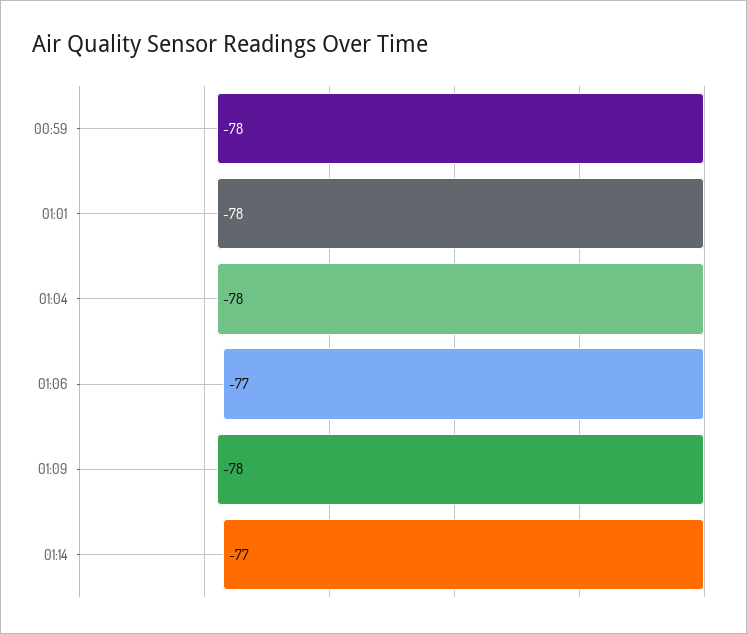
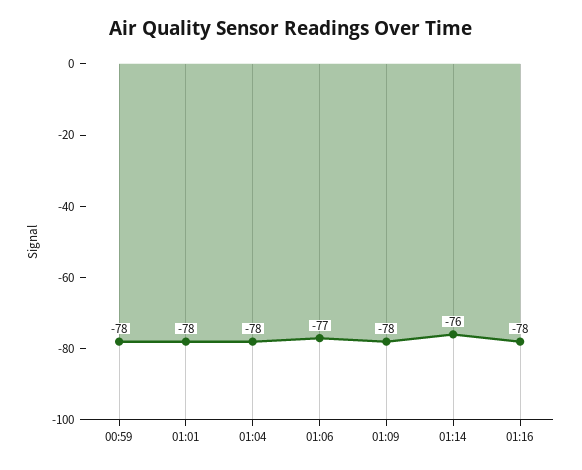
01:14: -77 -> -76
01:16: none -> -78

